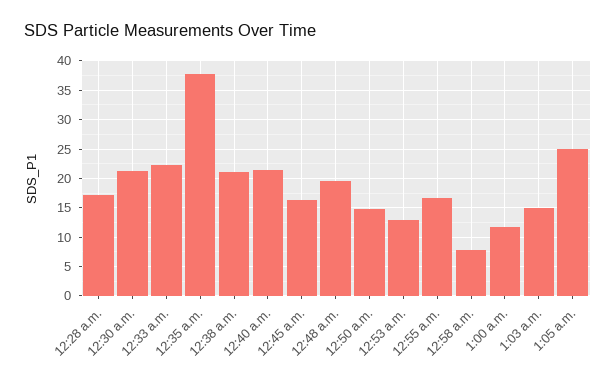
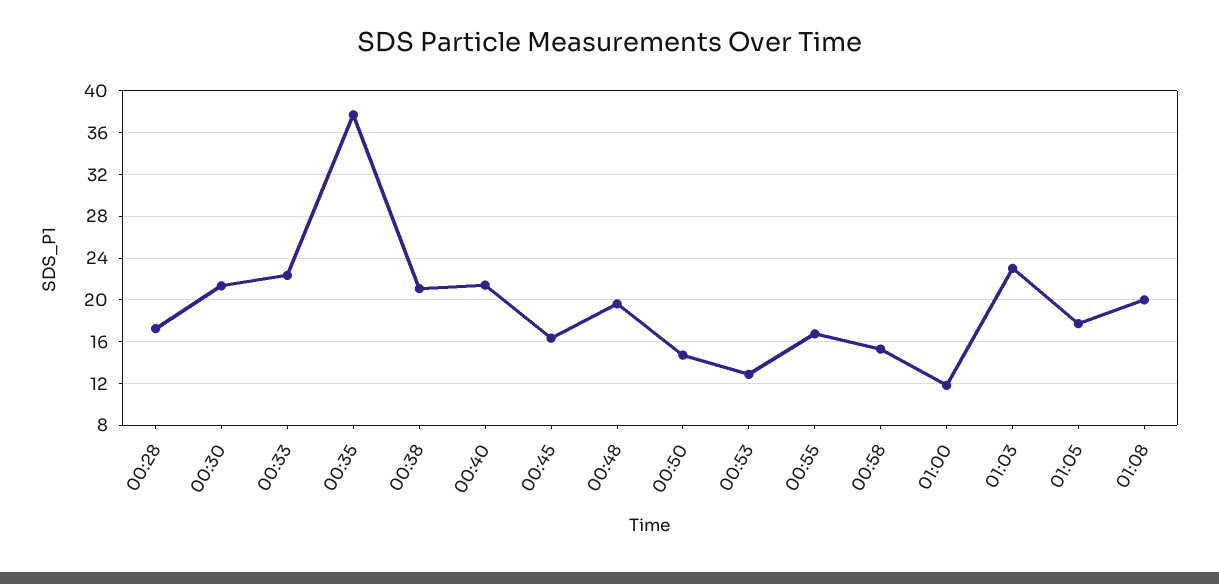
12:58 a.m.: 7.5 -> 15
1:03 a.m.: 15 -> 23
1:05 a.m.: 25 -> 18
01:08: none -> 20

